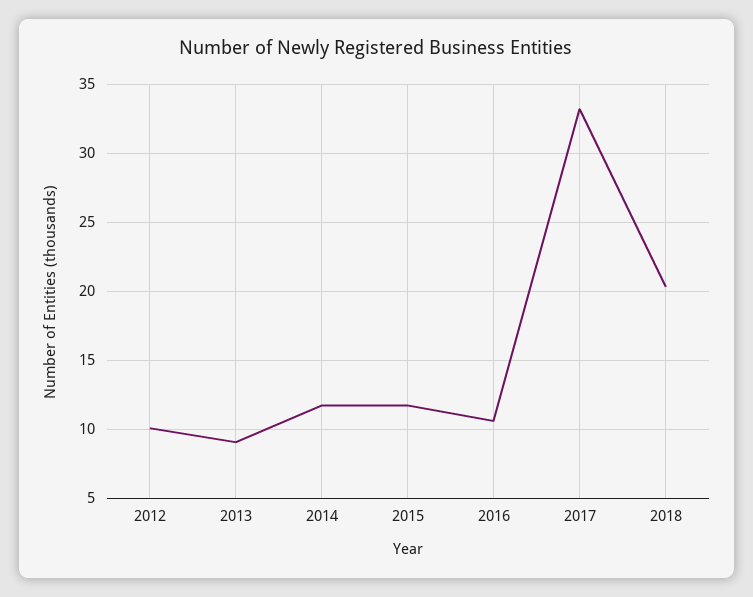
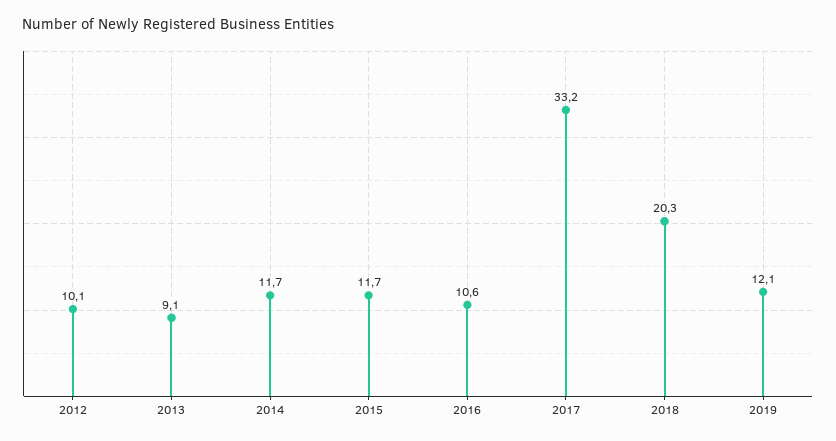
2019: none -> 12.1

